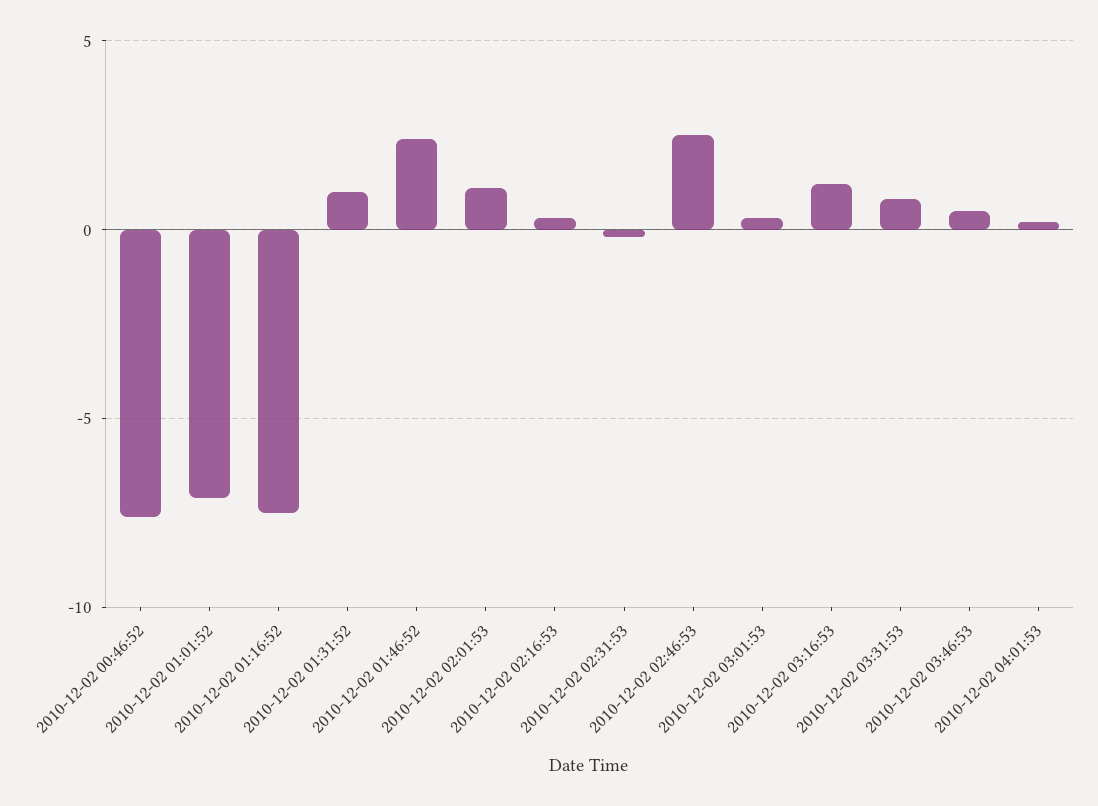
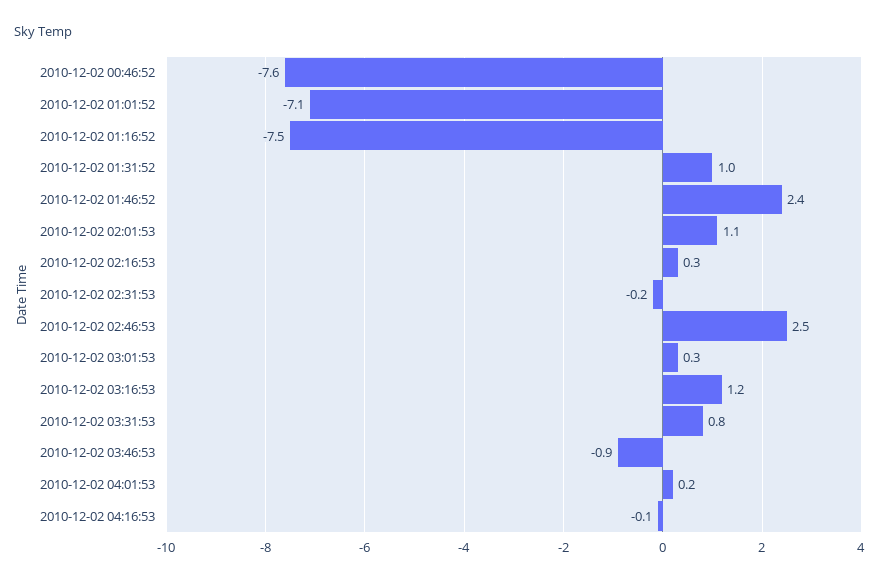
2010-12-02 03:46:53: 0.5 -> -0.9
2010-12-02 04:16:53: none -> -0.1

